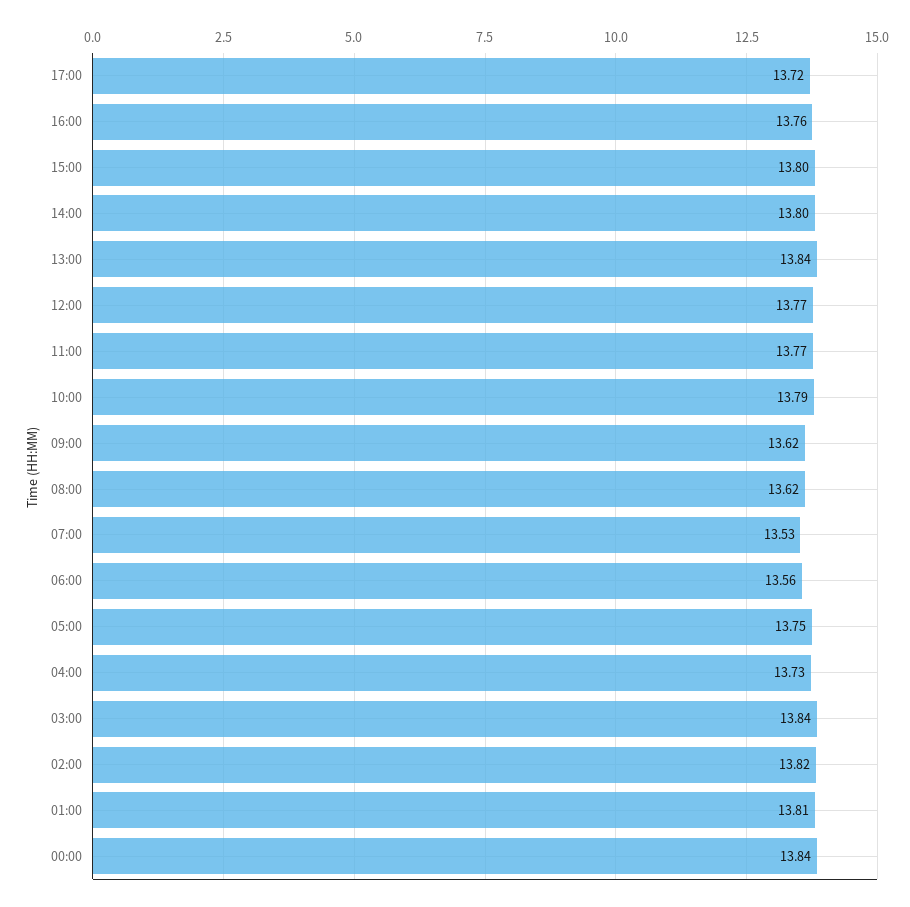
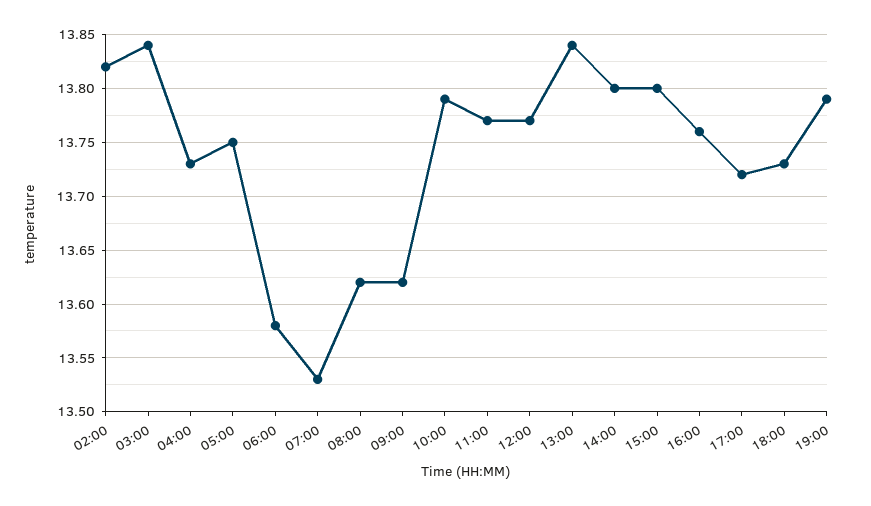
06:00: 13.56 -> 13.58
01:00: 13.81 -> none
00:00: 13.84 -> none
18:00: none -> 13.73
19:00: none -> 13.79

